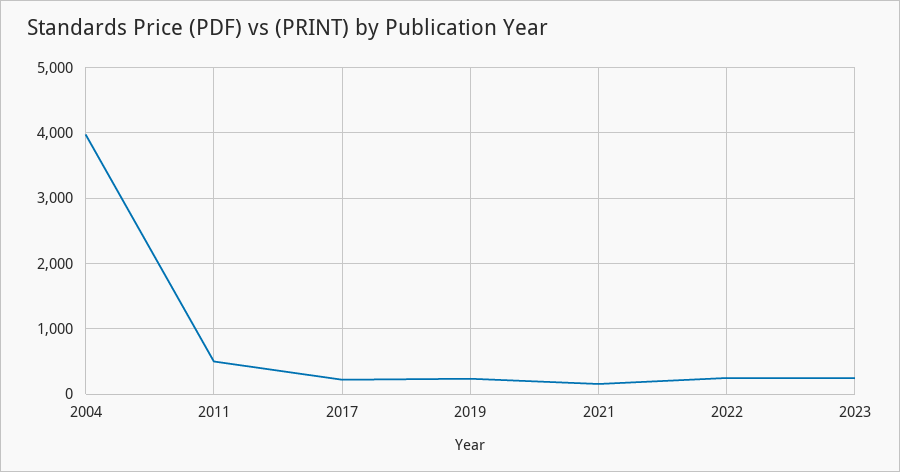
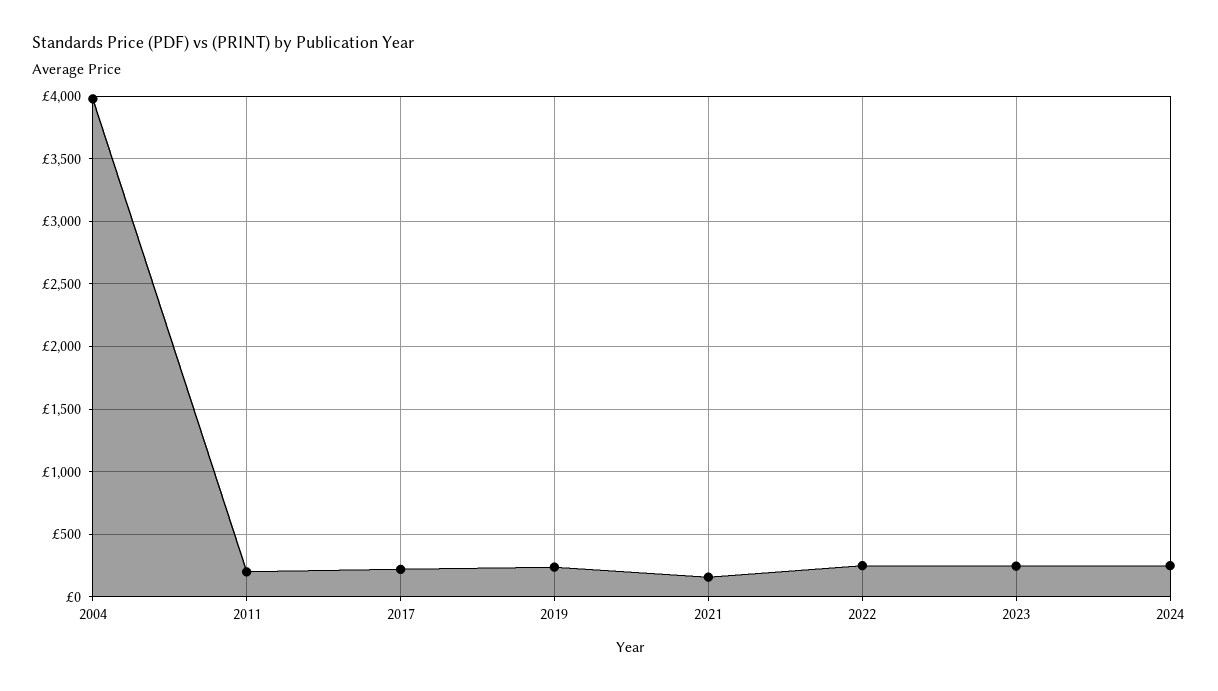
2011: 500 -> 200
2024: none -> 250

